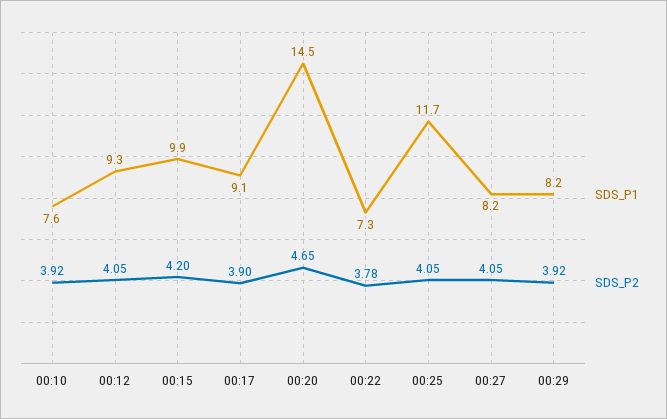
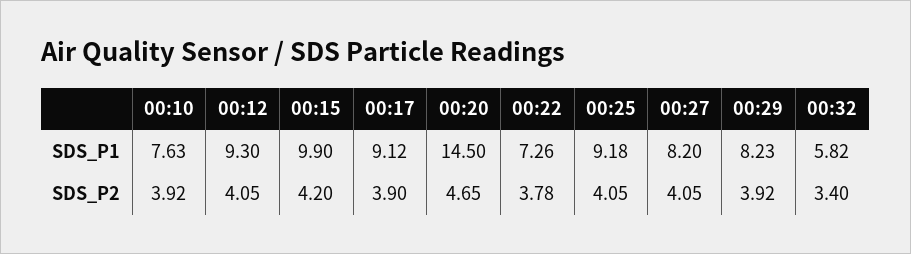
SDS_P1, 00:25: 11.7 -> 9.18
SDS_P1, 00:32: none -> 5.82
SDS_P2, 00:32: none -> 3.4

